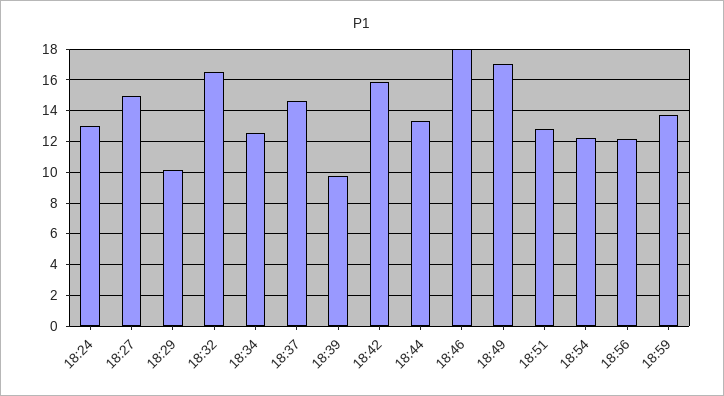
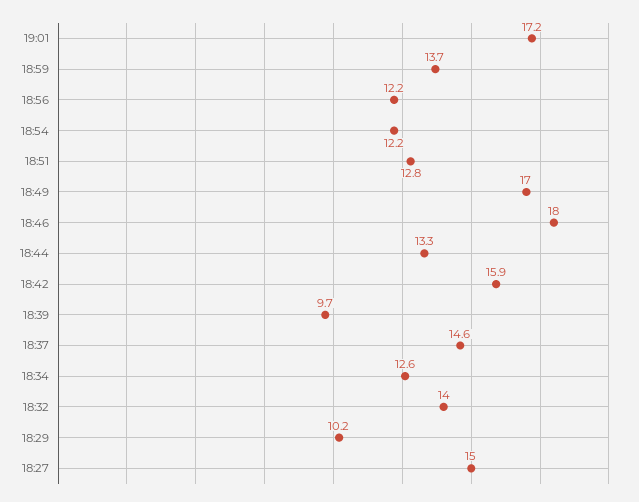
18:24: 13 -> none
18:32: 16.5 -> 14
19:01: none -> 17.2

